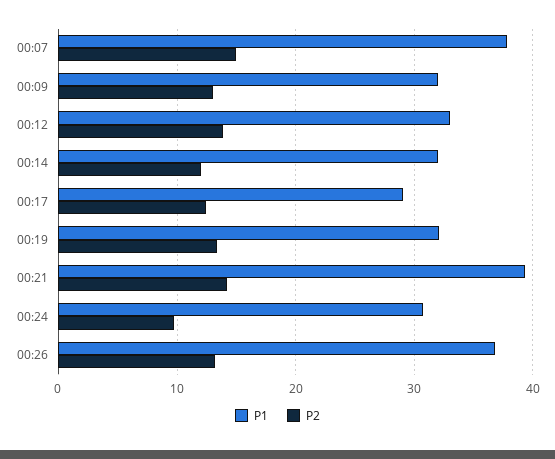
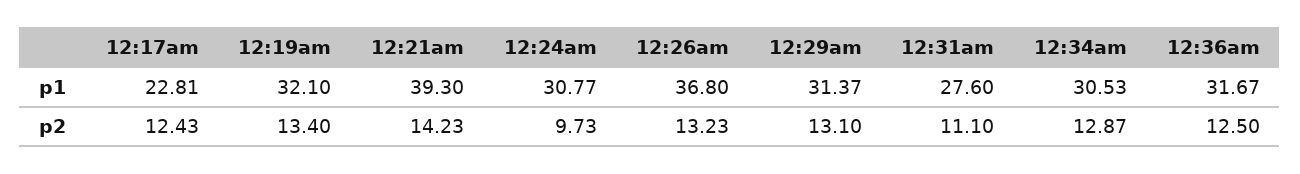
P1, 00:07: 38 -> none
P2, 00:07: 15 -> none
P1, 00:09: 32 -> none
P2, 00:09: 13 -> none
P1, 00:12: 33 -> none
P2, 00:12: 14 -> none
P1, 00:14: 32 -> none
P2, 00:14: 12 -> none
P1, 00:17: 29 -> 22.81
P1, 12:29am: none -> 31.37
P1, 12:31am: none -> 27.6
P1, 12:34am: none -> 30.53
P1, 12:36am: none -> 31.67
P2, 12:29am: none -> 13.1
P2, 12:31am: none -> 11.1
P2, 12:34am: none -> 12.87
P2, 12:36am: none -> 12.5

